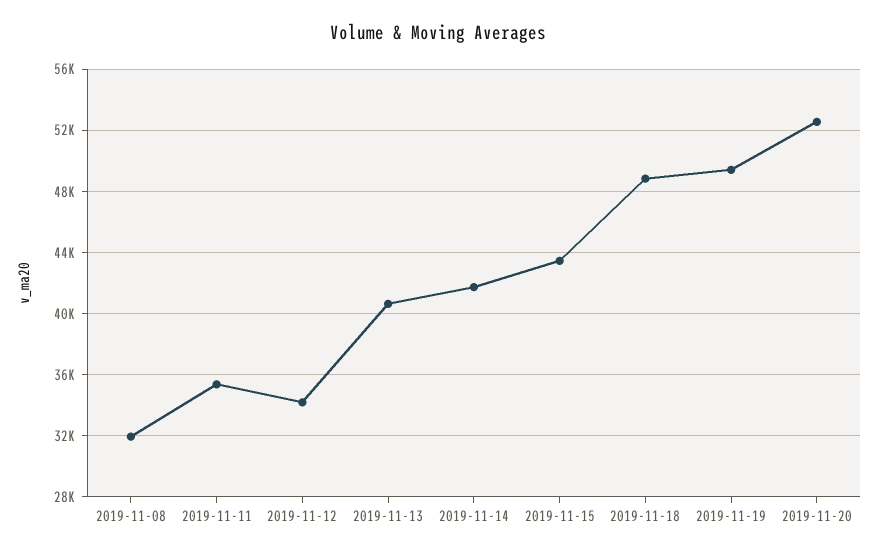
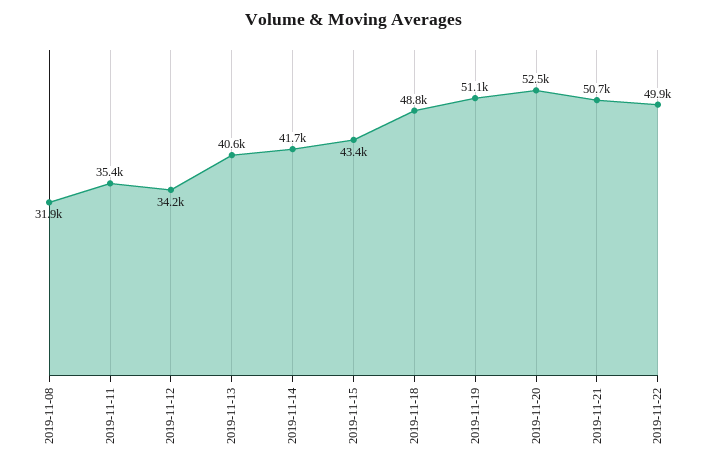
2019-11-19: 49500 -> 51100
2019-11-21: none -> 50700
2019-11-22: none -> 49900

